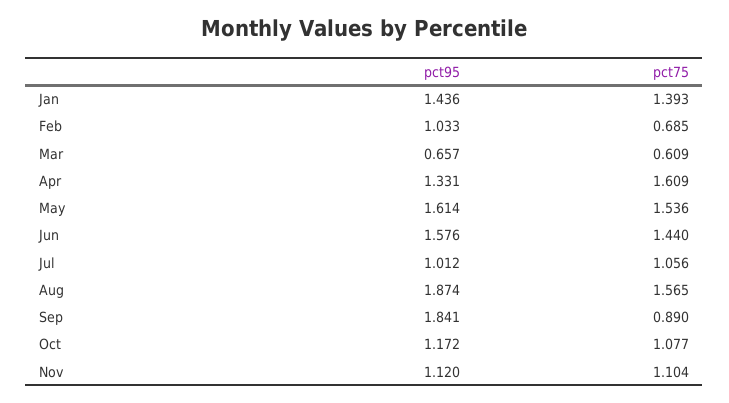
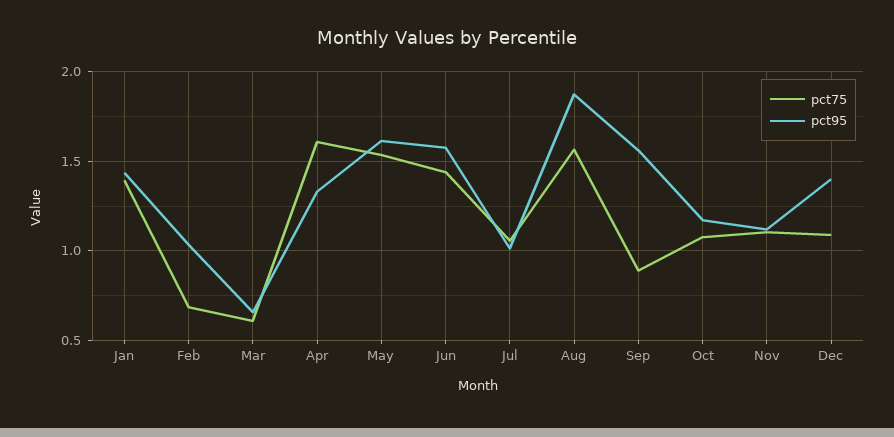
pct95, Sep: 1.841 -> 1.55
pct75, Dec: none -> 1.1
pct95, Dec: none -> 1.4

